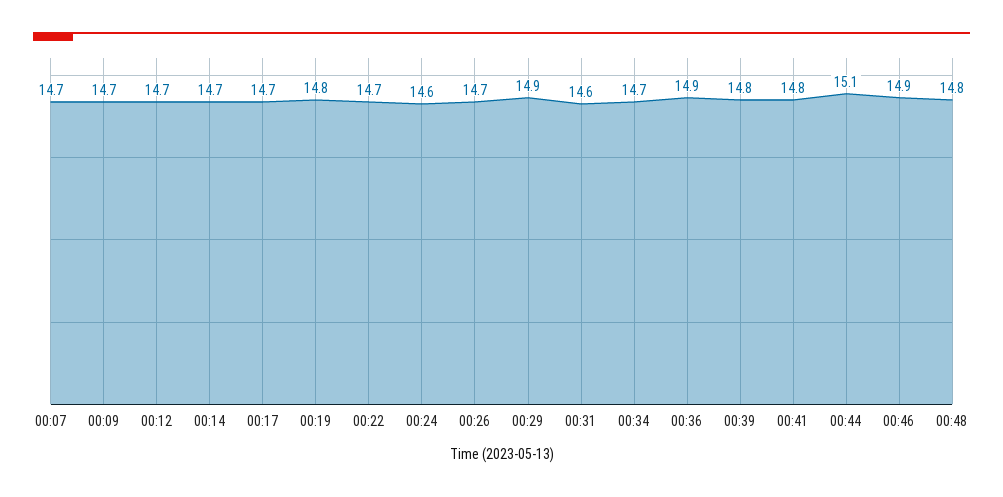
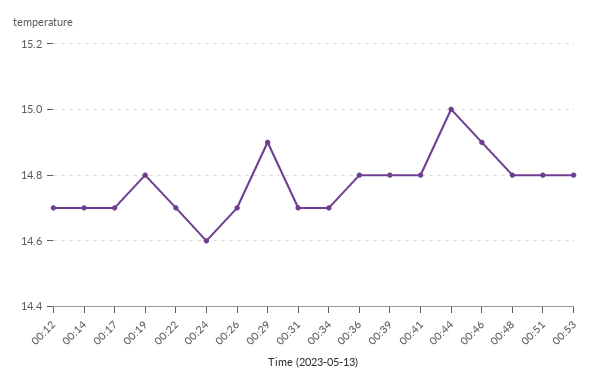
00:07: 14.7 -> none
00:09: 14.7 -> none
00:31: 14.6 -> 14.7
00:36: 14.9 -> 14.8
00:44: 15.1 -> 15
00:51: none -> 14.8
00:53: none -> 14.8

